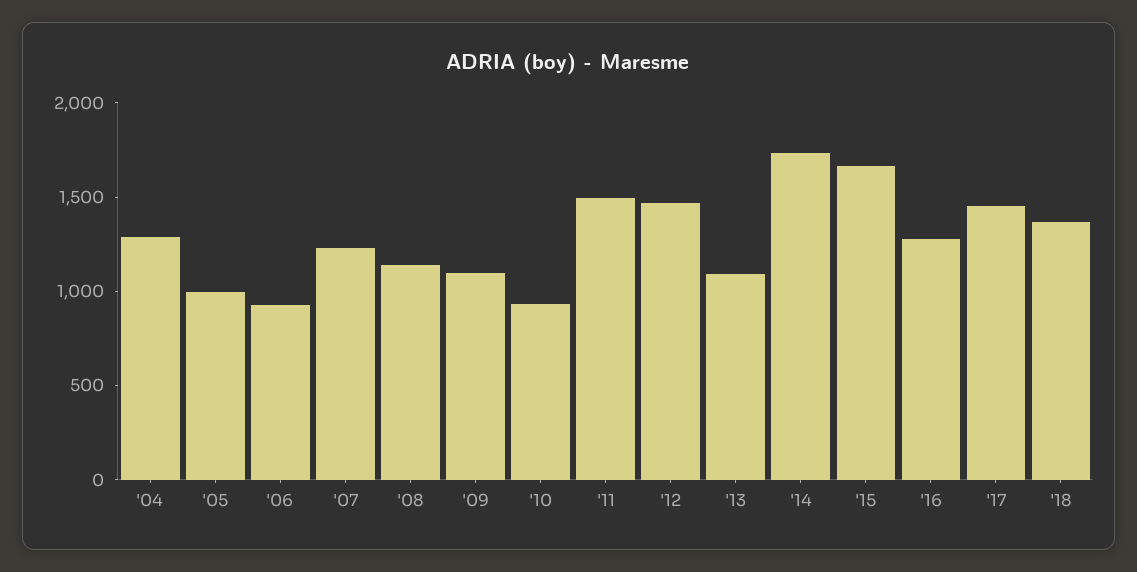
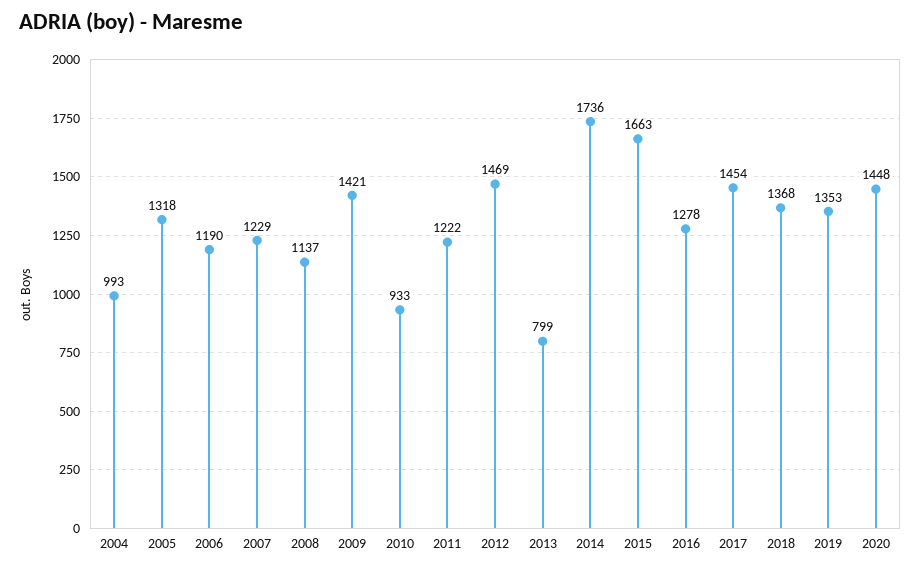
'04: 1300 -> 993
'05: 1000 -> 1318
'06: 900 -> 1190
'09: 1100 -> 1421
'11: 1500 -> 1222
'13: 1100 -> 799
2019: none -> 1353
2020: none -> 1448

